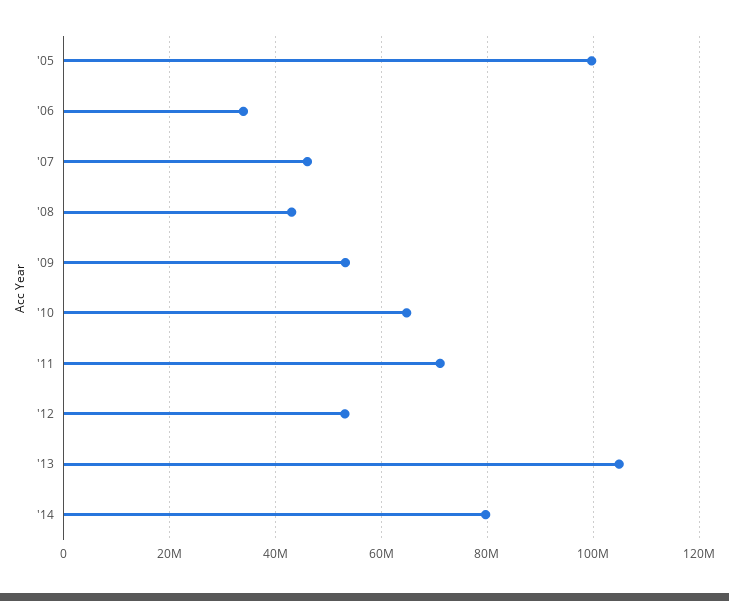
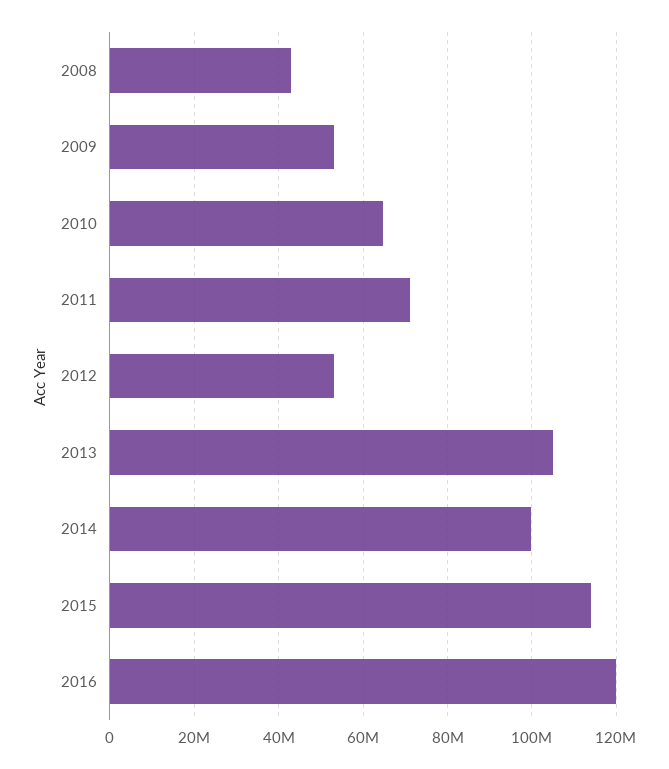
'05: 100000000 -> none
'06: 34000000 -> none
'07: 46000000 -> none
'14: 80000000 -> 100000000
2015: none -> 114000000
2016: none -> 120000000

